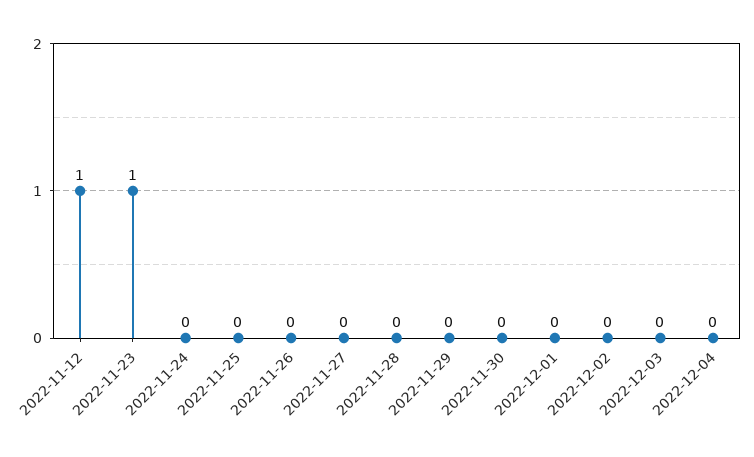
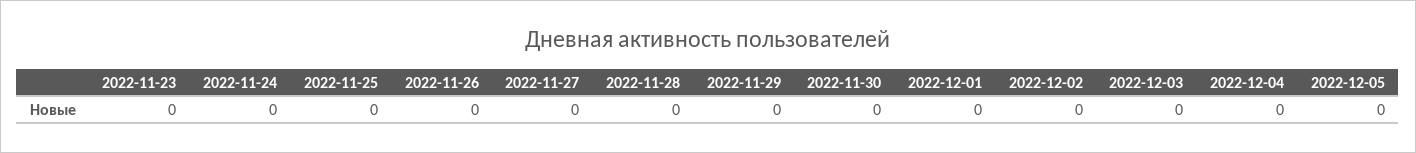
2022-11-12: 1 -> none
2022-11-23: 1 -> 0
2022-12-05: none -> 0

